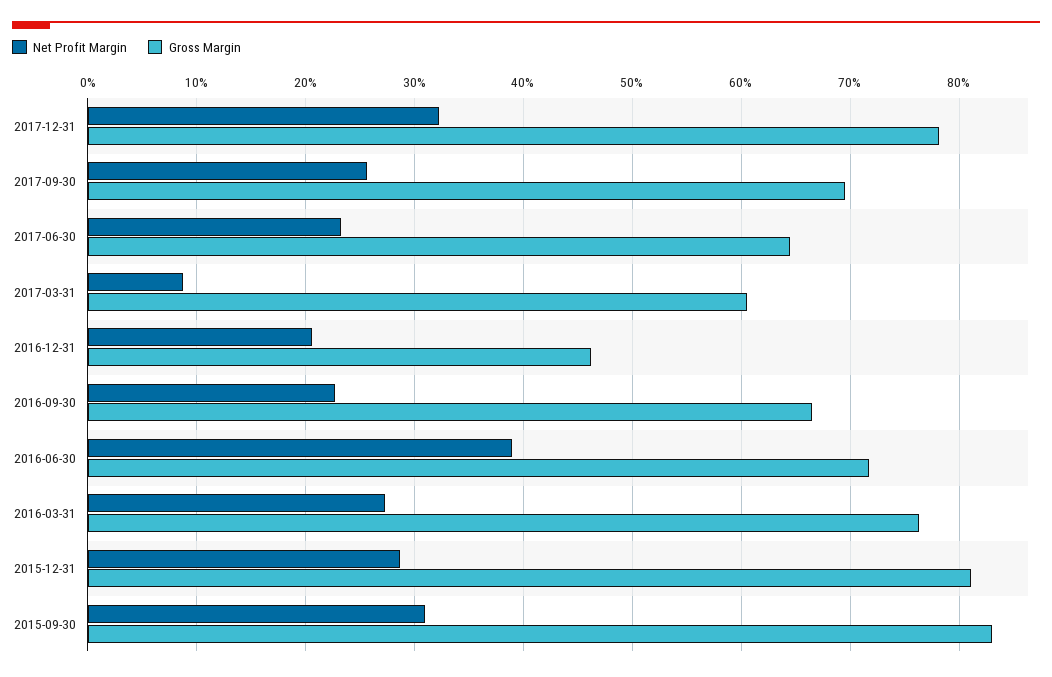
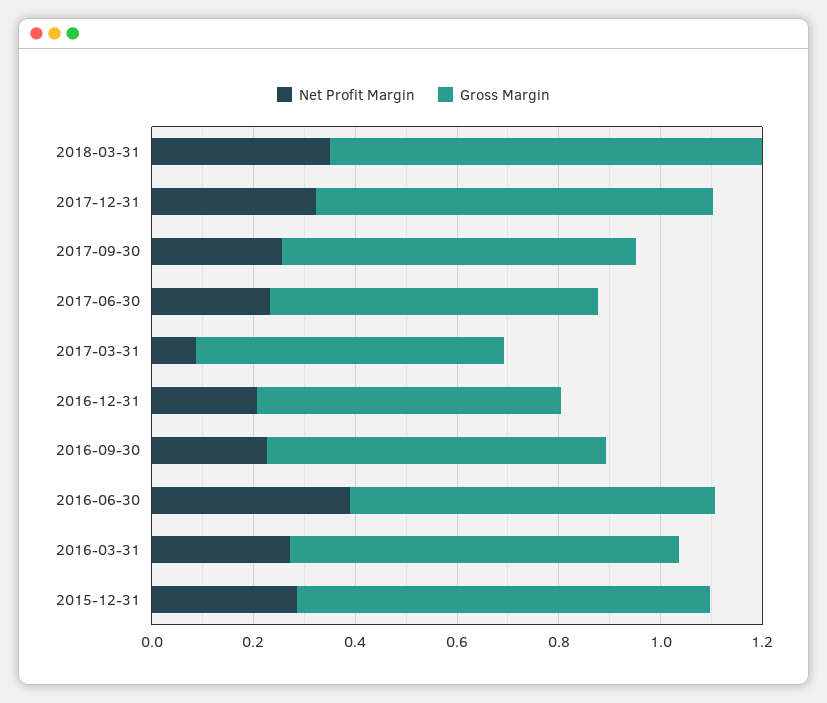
Gross Margin, 2016-12-31: 0.46 -> 0.6
Net Profit Margin, 2015-09-30: 0.31 -> none
Gross Margin, 2015-09-30: 0.83 -> none
Net Profit Margin, 2018-03-31: none -> 0.35
Gross Margin, 2018-03-31: none -> 0.85

